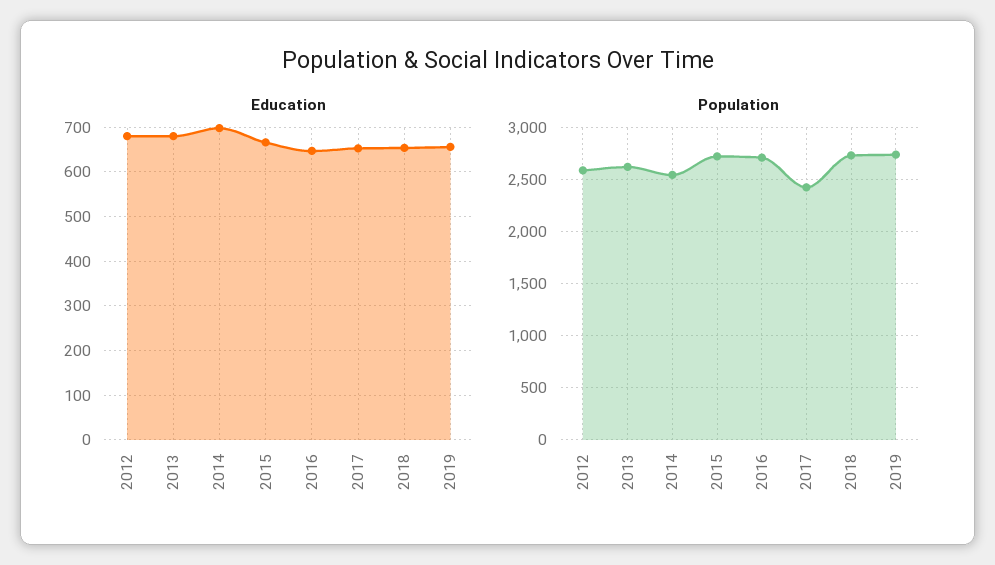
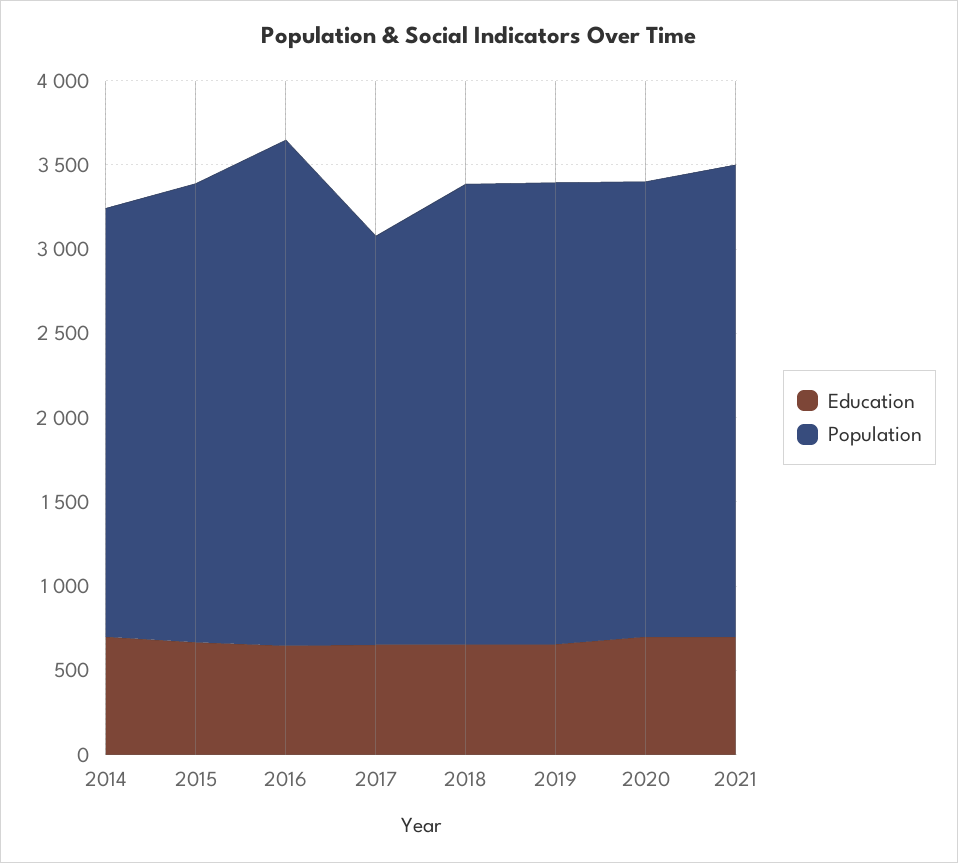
Education, 2012: 680 -> none
Education, 2013: 680 -> none
Population, 2012: 2600 -> none
Population, 2013: 2600 -> none
Population, 2016: 2700 -> 3000
Education, 2020: none -> 700
Population, 2020: none -> 2700
Education, 2021: none -> 700
Population, 2021: none -> 2800

